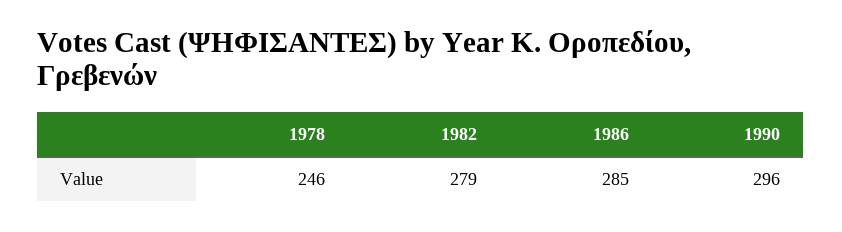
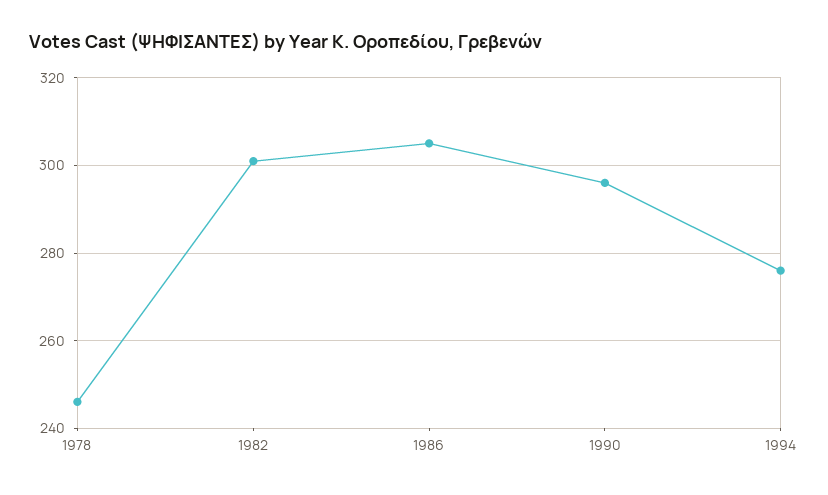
1982: 279 -> 300
1986: 285 -> 305
1994: none -> 275

